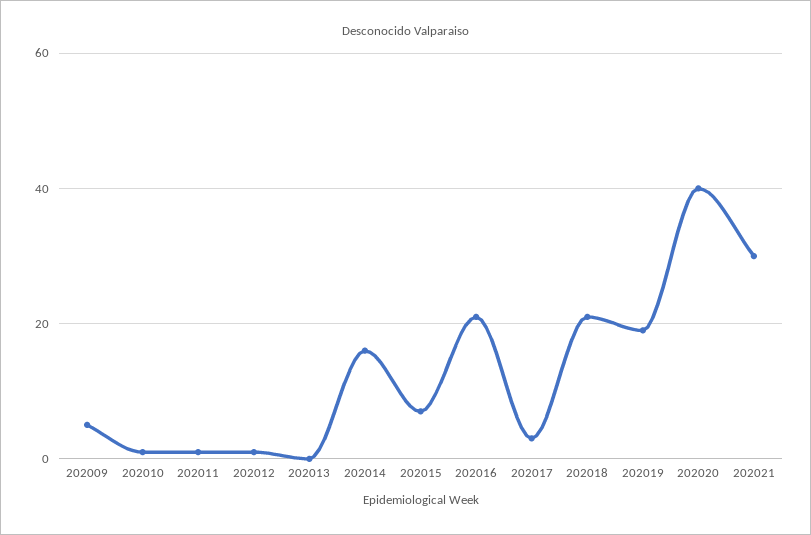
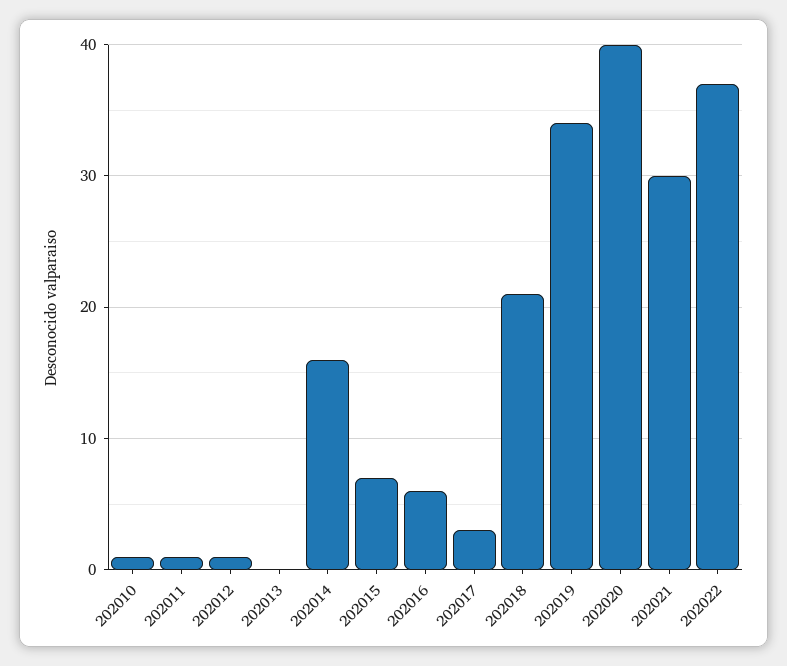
202009: 5 -> none
202016: 20 -> 6
202019: 20 -> 34
202022: none -> 37

